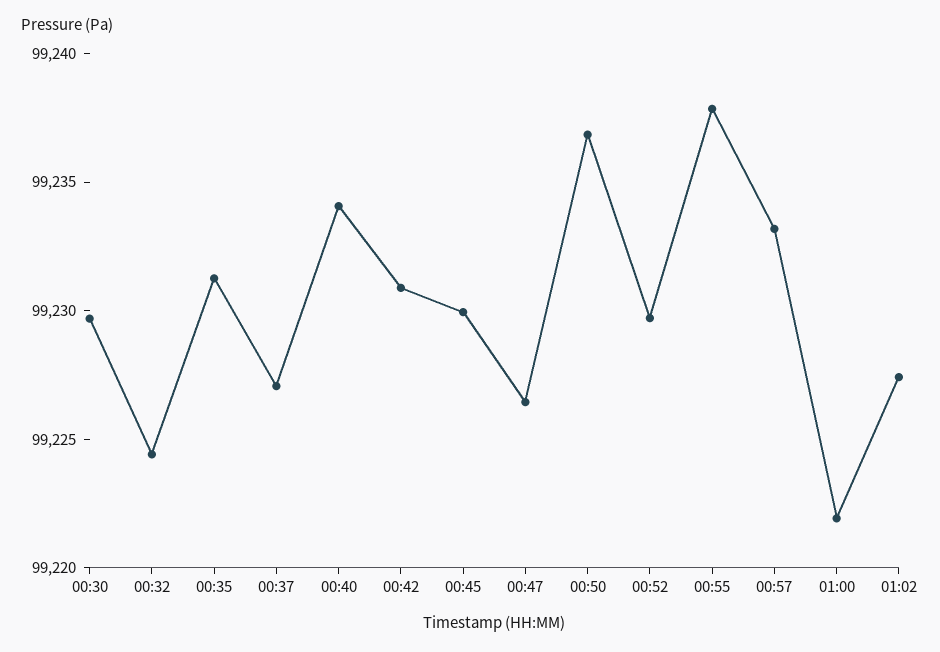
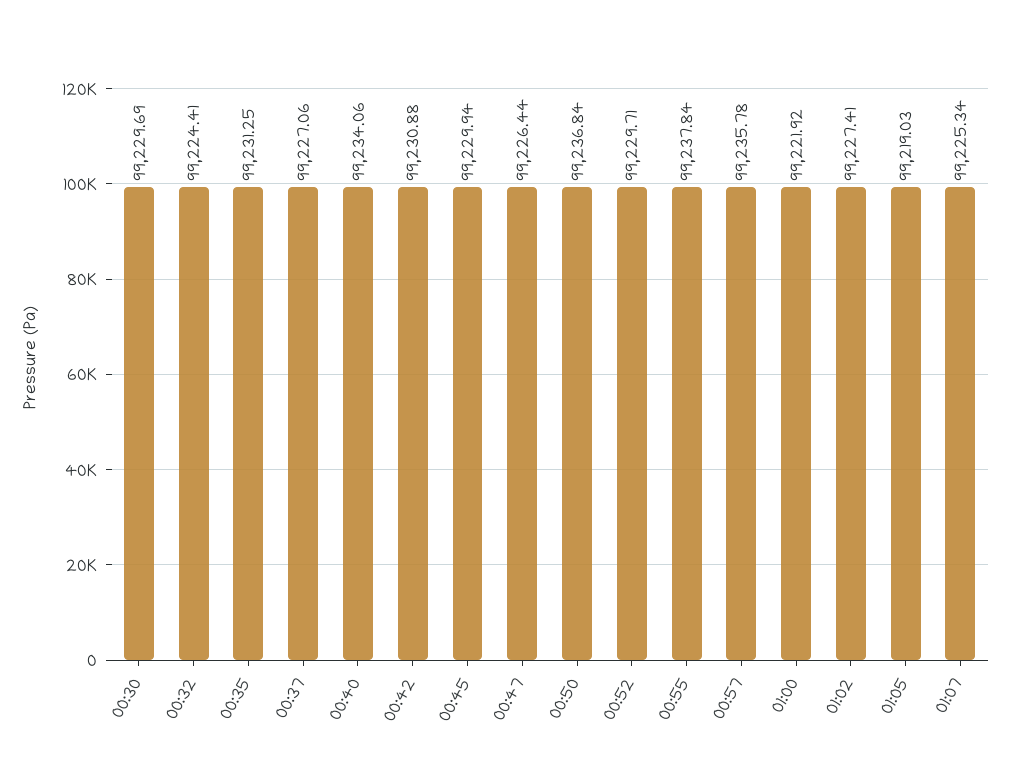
00:57: 99233 -> 99235.78
01:05: none -> 99219.03
01:07: none -> 99225.34

